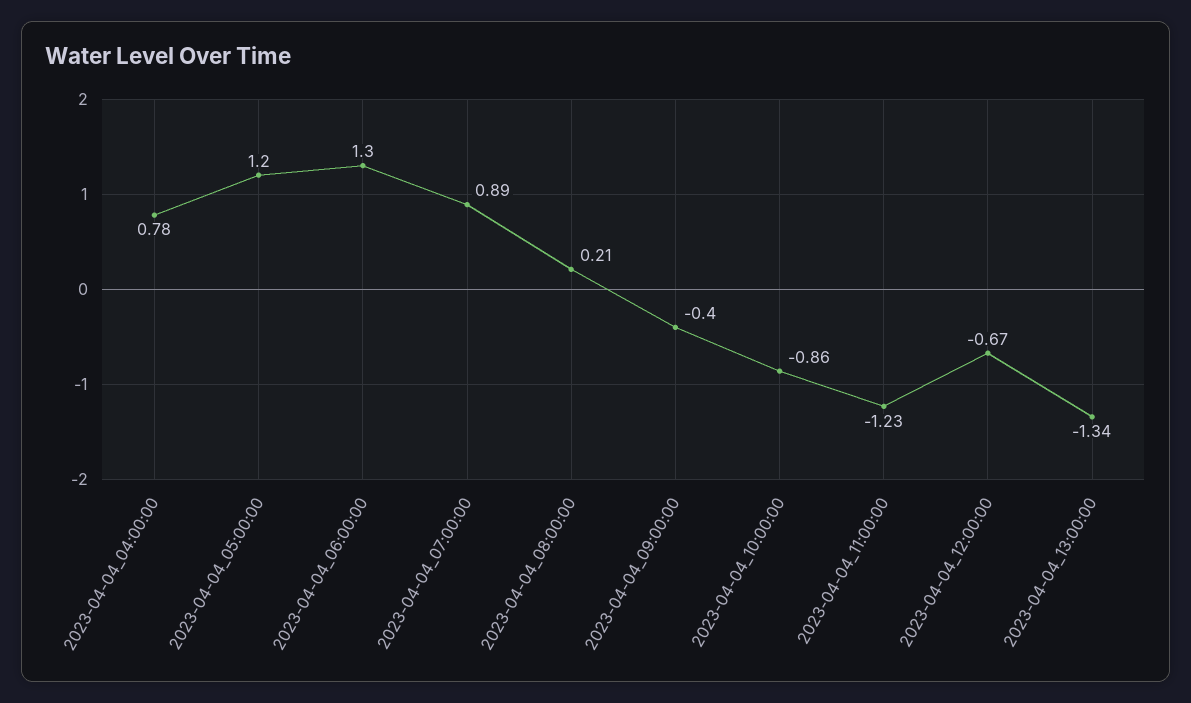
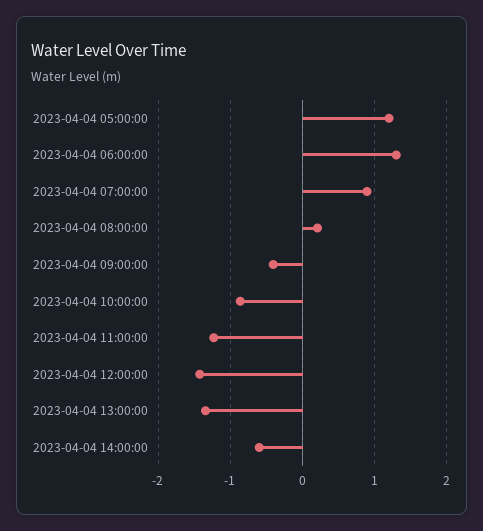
2023-04-04_04:00:00: 0.78 -> none
2023-04-04_12:00:00: -0.67 -> -1.4
2023-04-04 14:00:00: none -> -0.6

